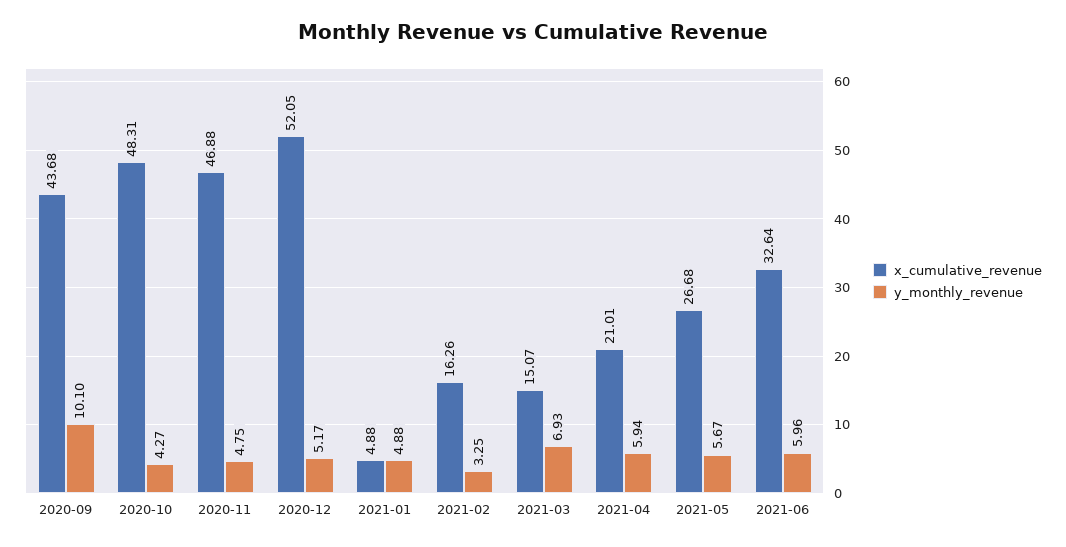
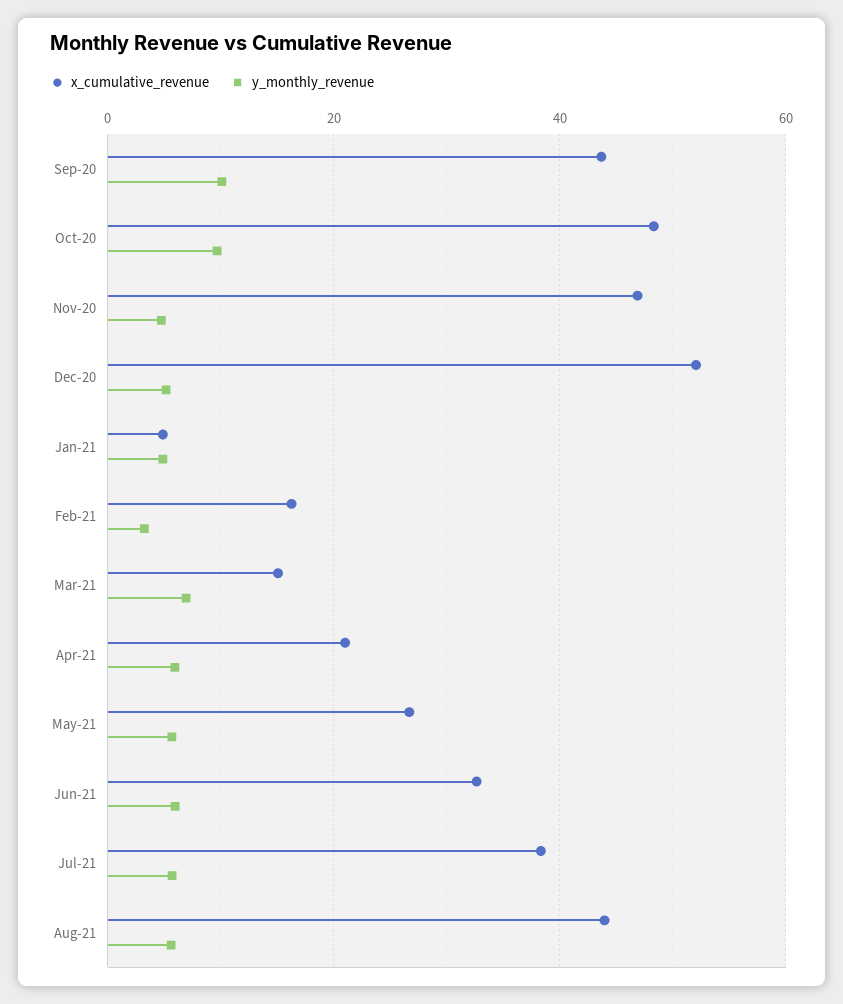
y_monthly_revenue, 2020-10: 4.27 -> 10
x_cumulative_revenue, Jul-21: none -> 38
y_monthly_revenue, Jul-21: none -> 6
x_cumulative_revenue, Aug-21: none -> 44
y_monthly_revenue, Aug-21: none -> 6

